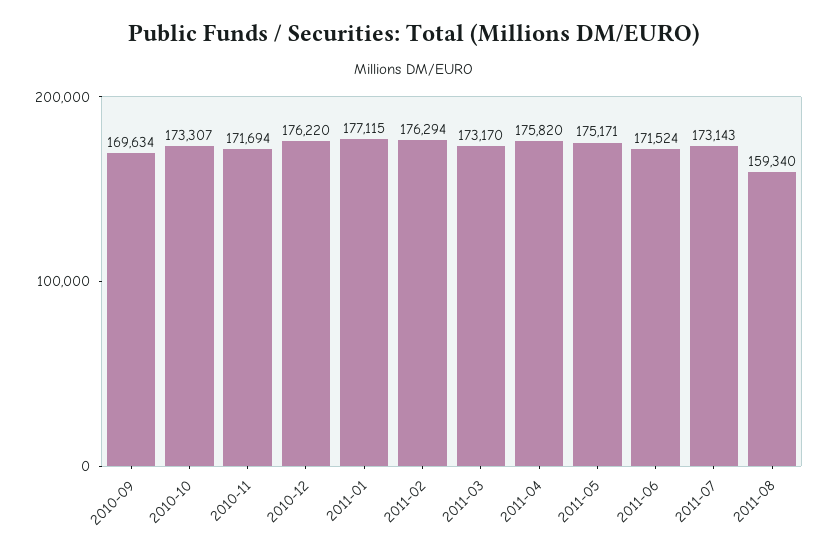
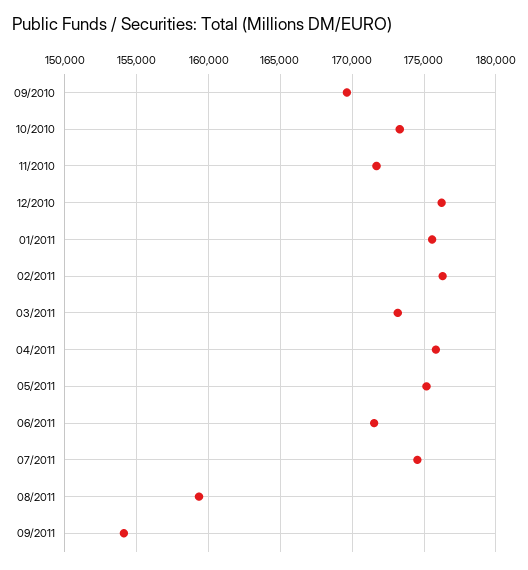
2011-01: 177115 -> 175500
2011-07: 173143 -> 174500
09/2011: none -> 154000

